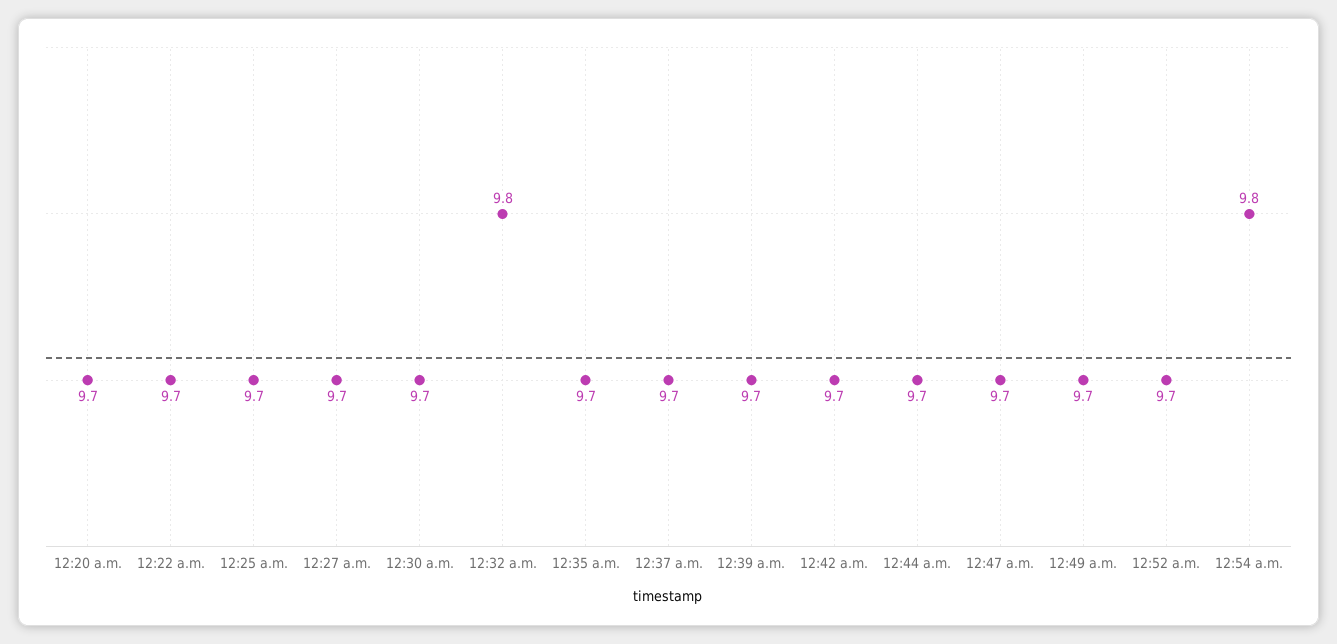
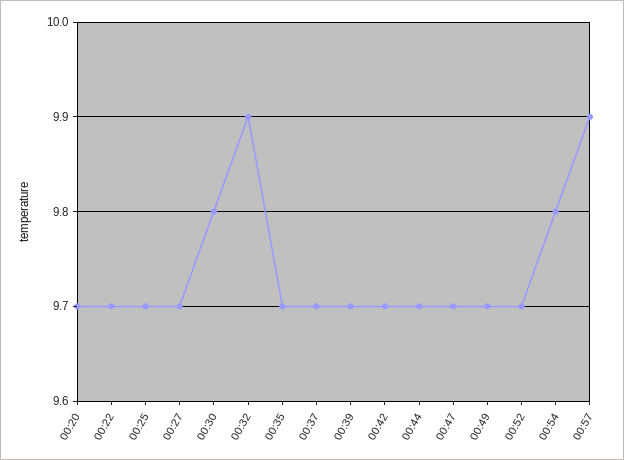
12:30 a.m.: 9.7 -> 9.8
12:32 a.m.: 9.8 -> 9.9
00:57: none -> 9.9

